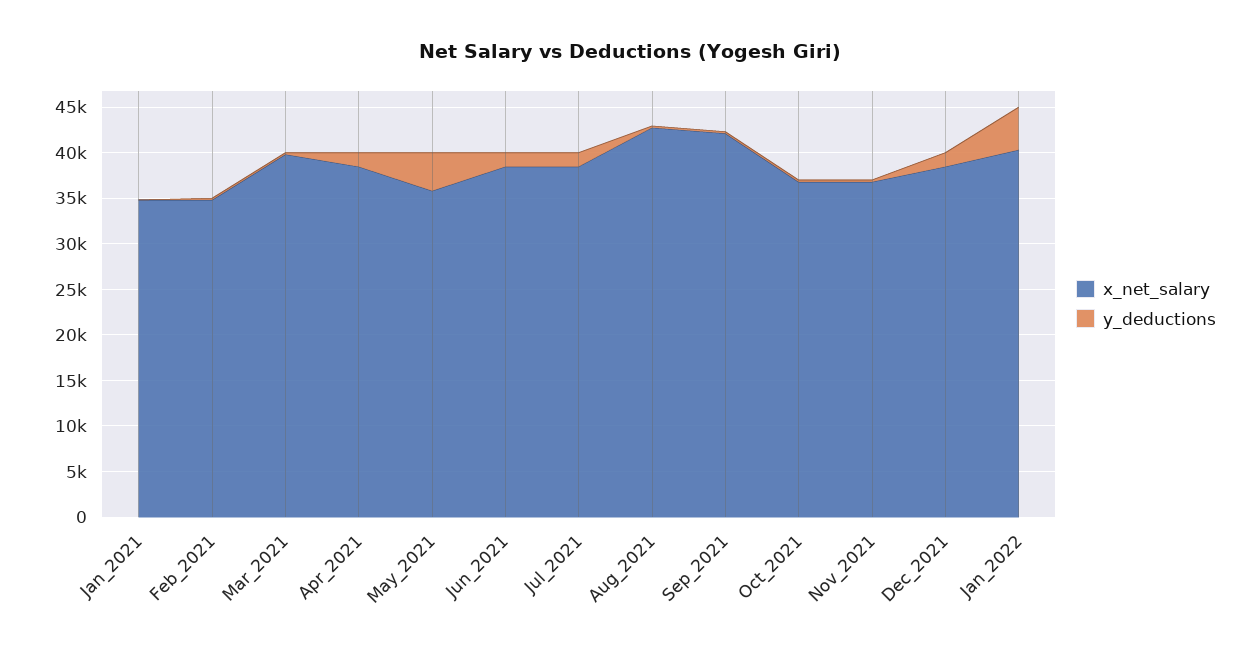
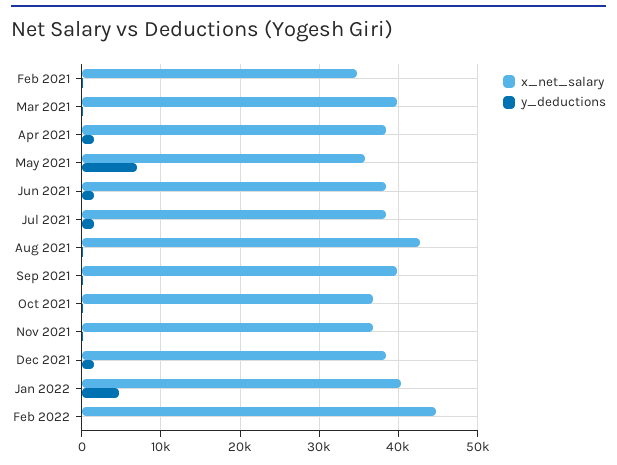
x_net_salary, Jan_2021: 35000 -> none
y_deductions, Jan_2021: 0 -> none
y_deductions, May_2021: 4000 -> 7000
x_net_salary, Sep_2021: 42000 -> 40000
x_net_salary, Feb 2022: none -> 45000
y_deductions, Feb 2022: none -> 0

